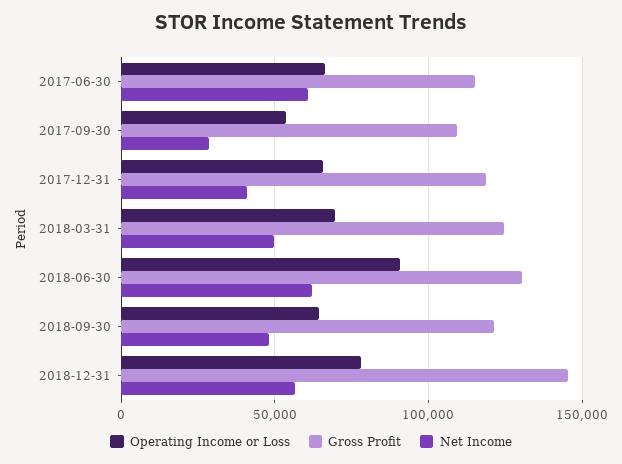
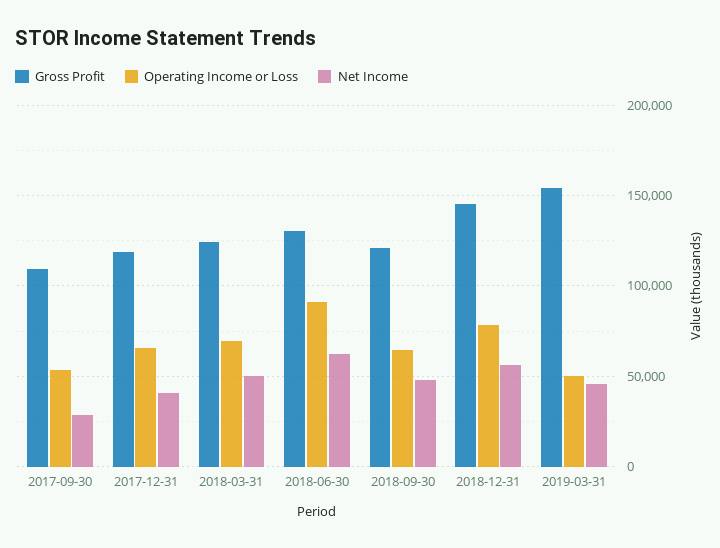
Operating Income or Loss, 2017-06-30: 65000 -> none
Gross Profit, 2017-06-30: 115000 -> none
Net Income, 2017-06-30: 60000 -> none
Gross Profit, 2019-03-31: none -> 155000
Operating Income or Loss, 2019-03-31: none -> 50000
Net Income, 2019-03-31: none -> 45000

